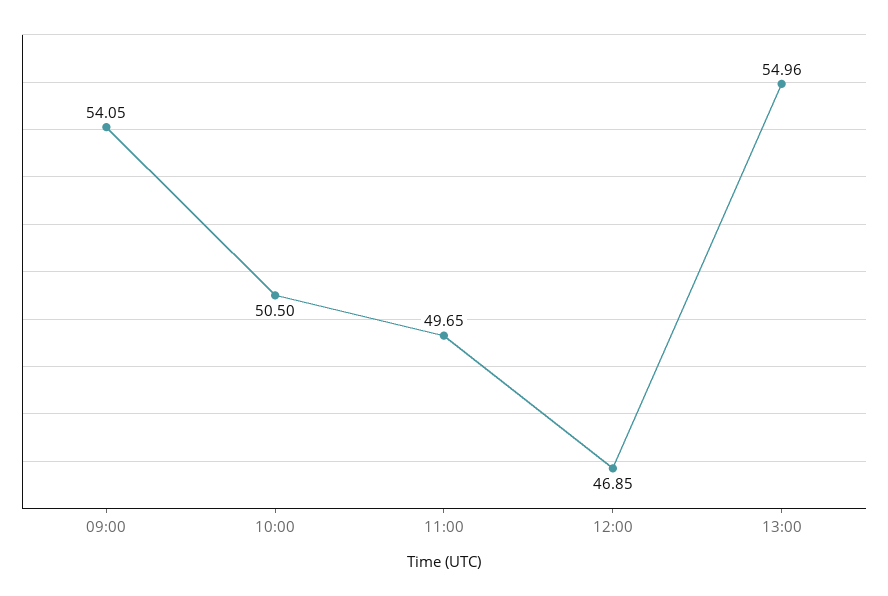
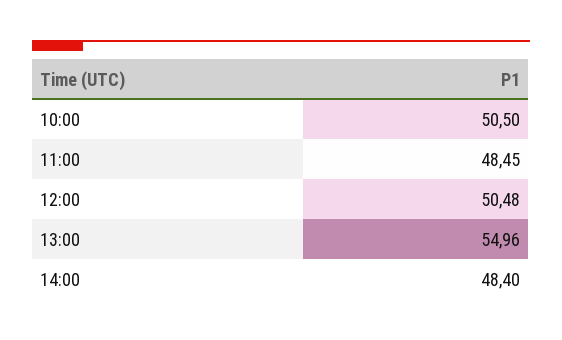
09:00: 54.05 -> none
11:00: 49.65 -> 48.45
12:00: 46.85 -> 50.48
14:00: none -> 48.4

